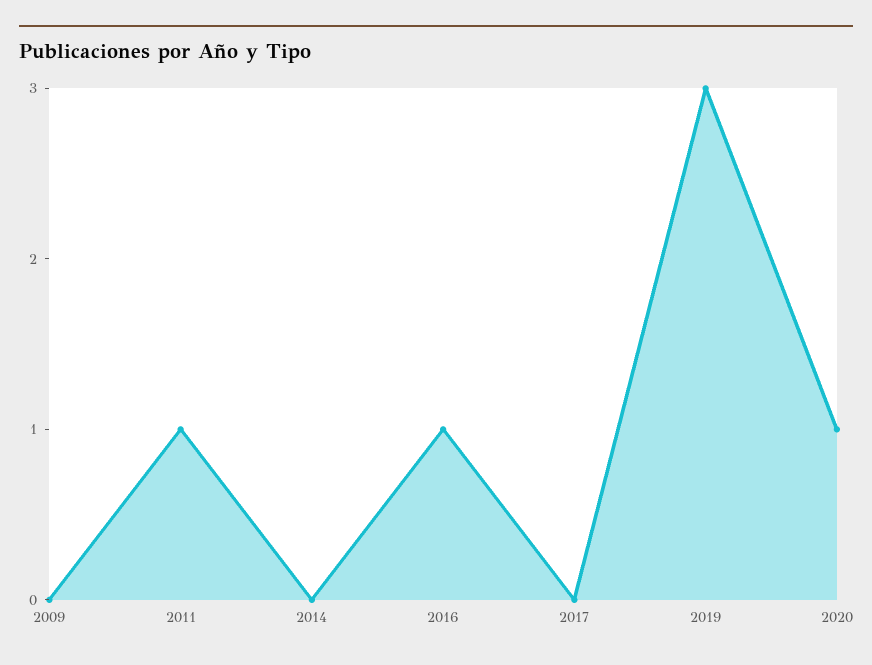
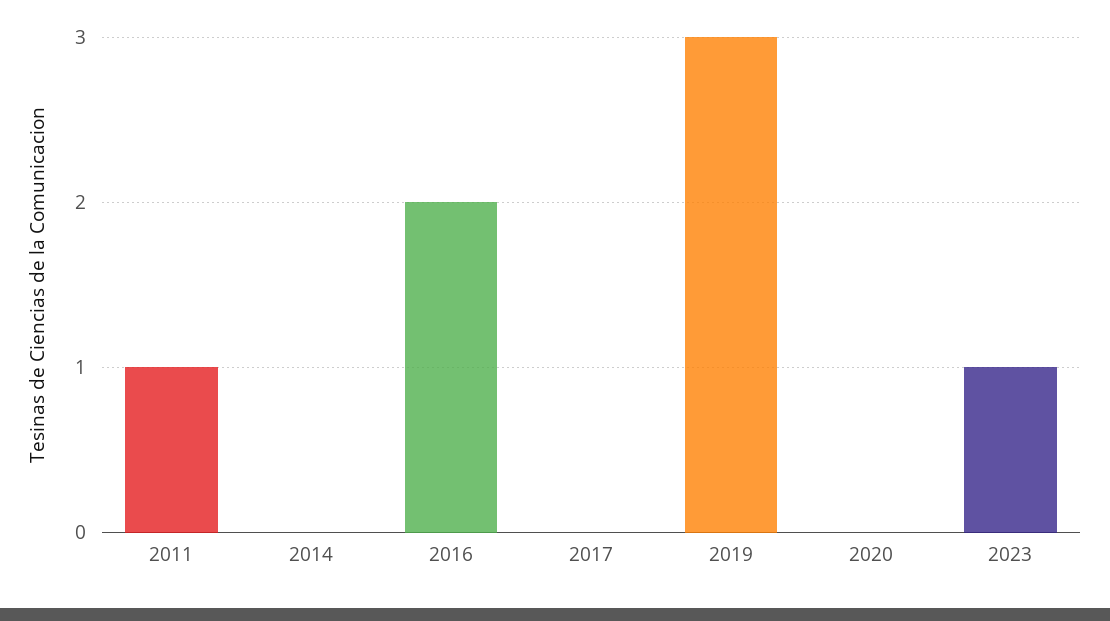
2009: 0 -> none
2016: 1 -> 2
2020: 1 -> 0
2023: none -> 1

